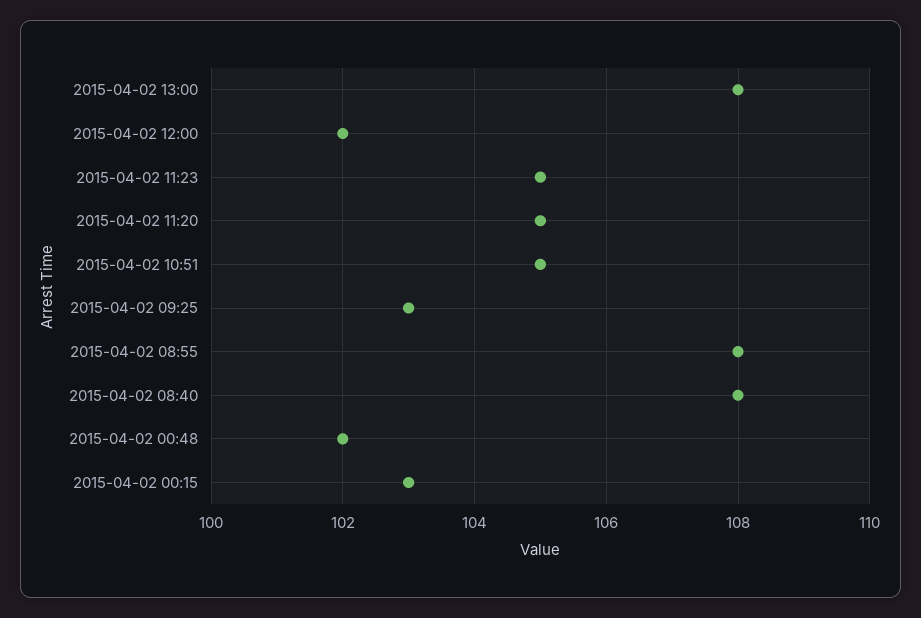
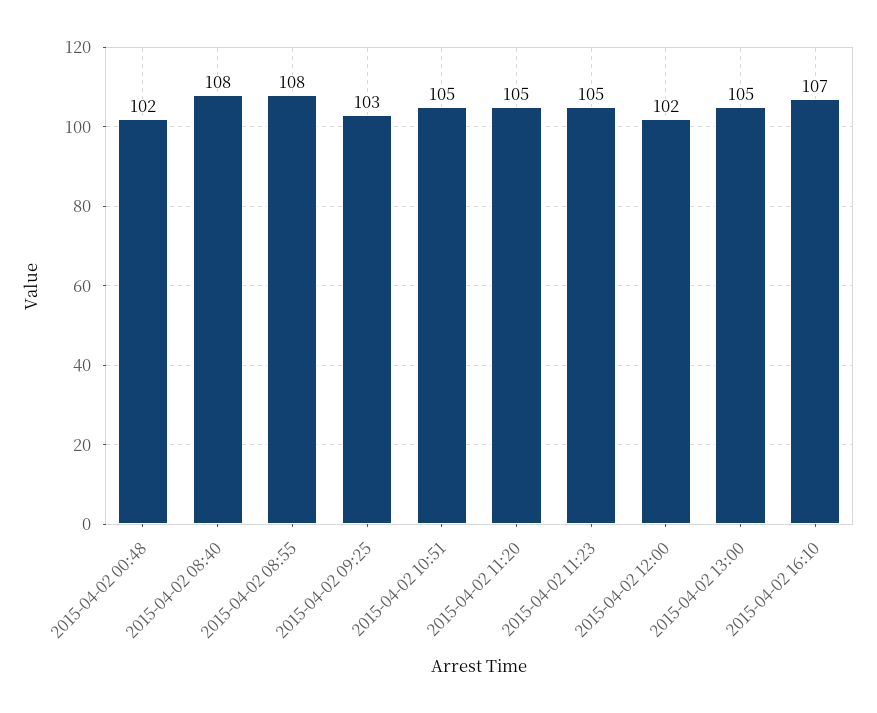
2015-04-02 13:00: 108 -> 105
2015-04-02 00:15: 103 -> none
2015-04-02 16:10: none -> 107

